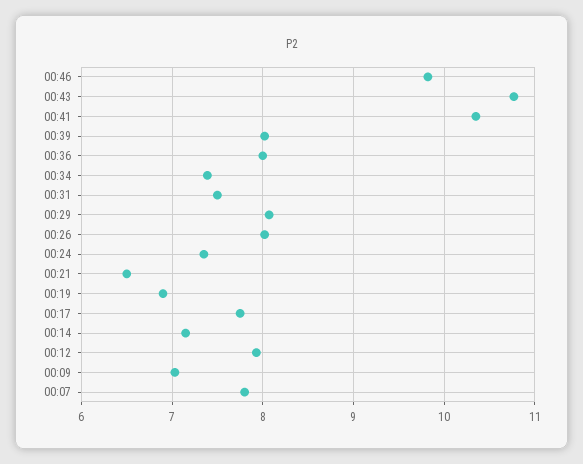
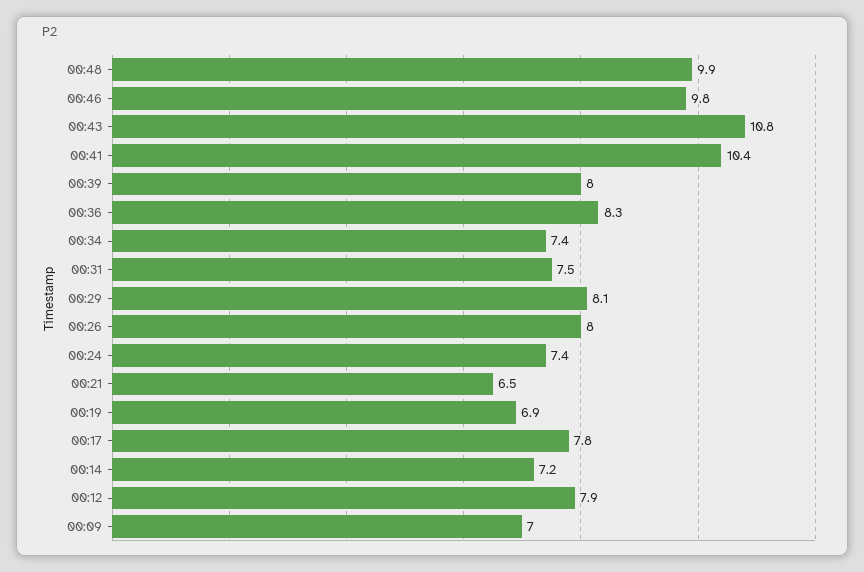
00:36: 8 -> 8.3
00:07: 7.8 -> none
00:48: none -> 9.9

